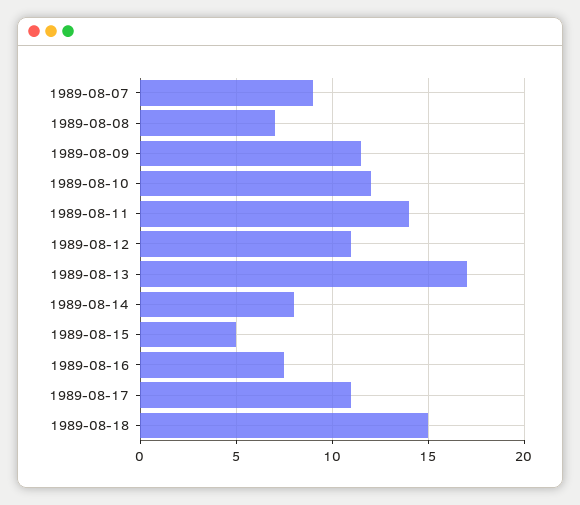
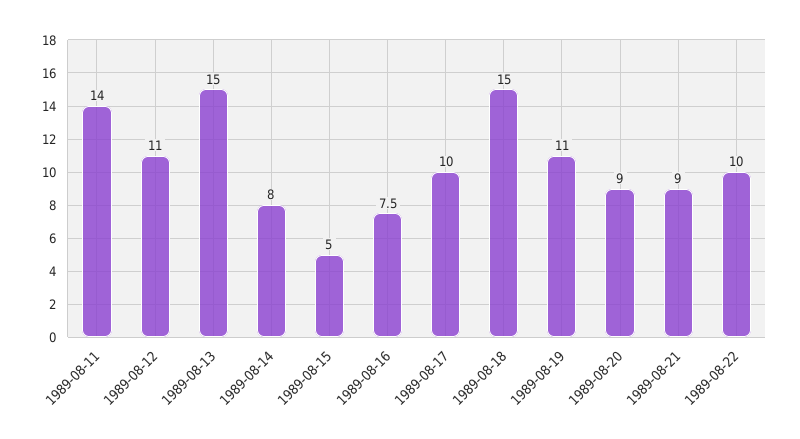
1989-08-07: 9 -> none
1989-08-08: 7 -> none
1989-08-09: 11.5 -> none
1989-08-10: 12 -> none
1989-08-13: 17 -> 15
1989-08-17: 11 -> 10
1989-08-19: none -> 11
1989-08-20: none -> 9
1989-08-21: none -> 9
1989-08-22: none -> 10

